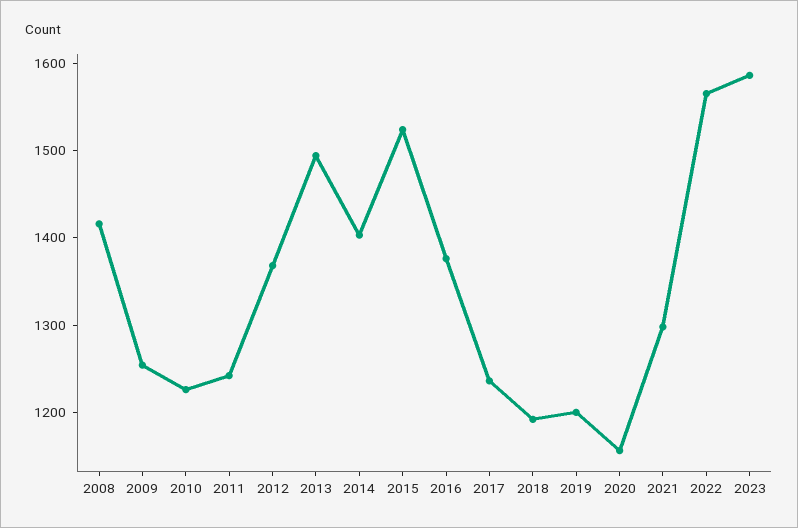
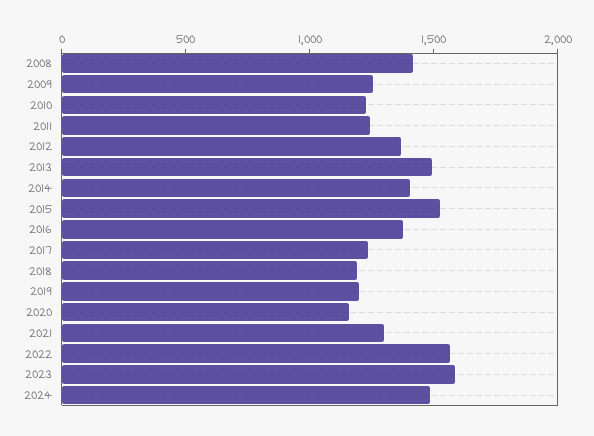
2024: none -> 1500

